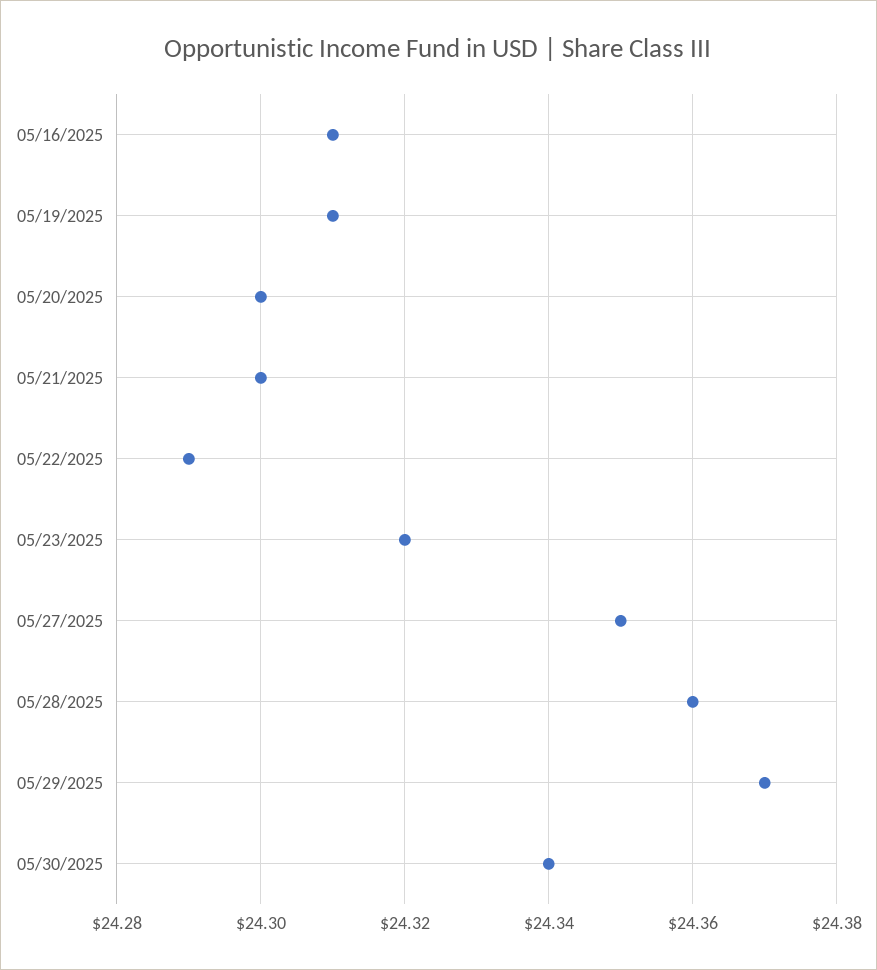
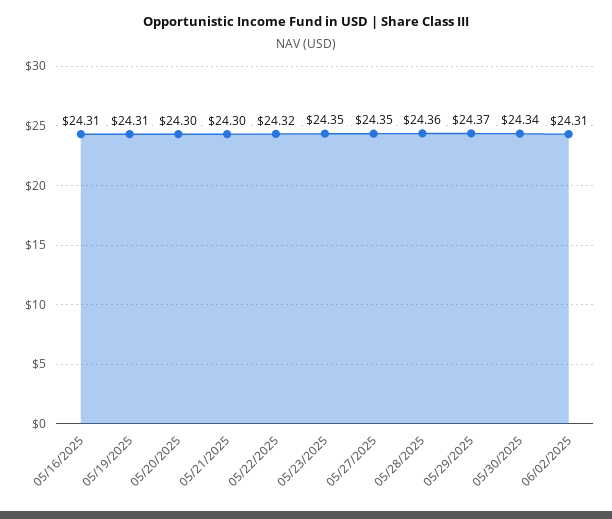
05/22/2025: 24.29 -> 24.32
05/23/2025: 24.32 -> 24.35
06/02/2025: none -> 24.31

